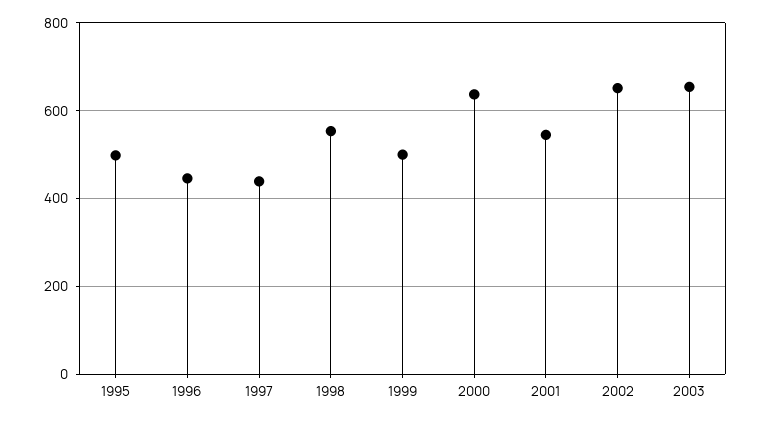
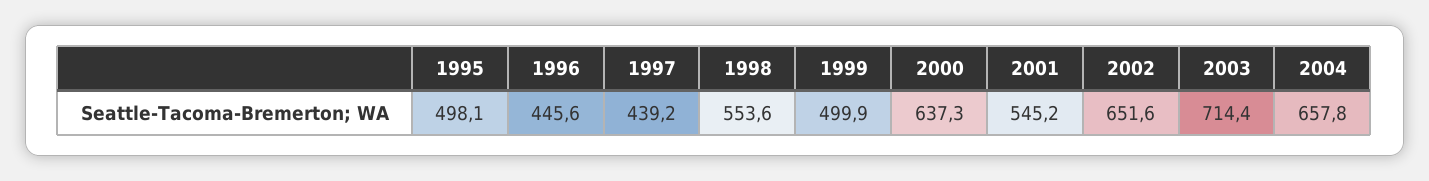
2003: 660 -> 714.4
2004: none -> 657.8

